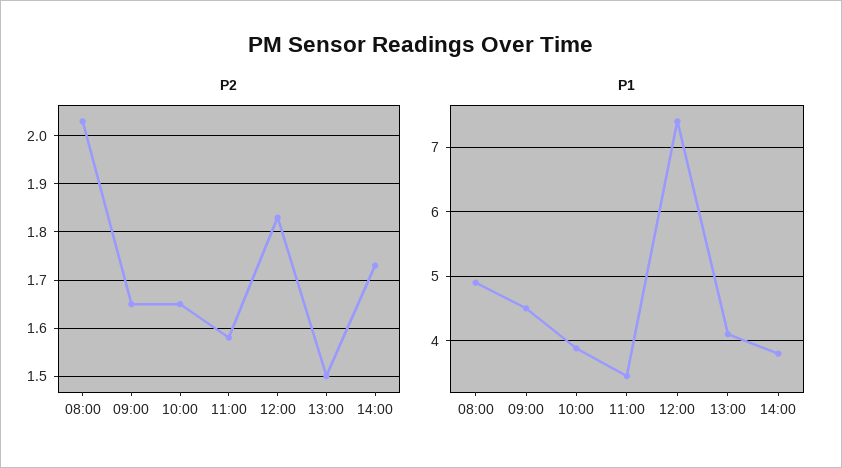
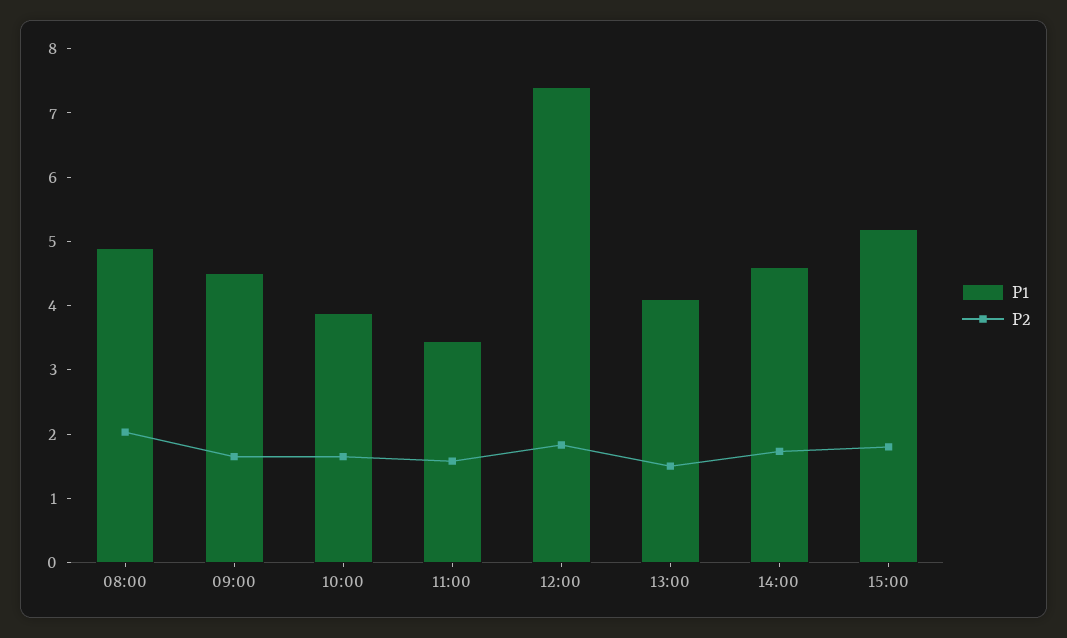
P1, 14:00: 3.8 -> 4.6
P1, 15:00: none -> 5.2
P2, 15:00: none -> 1.8

